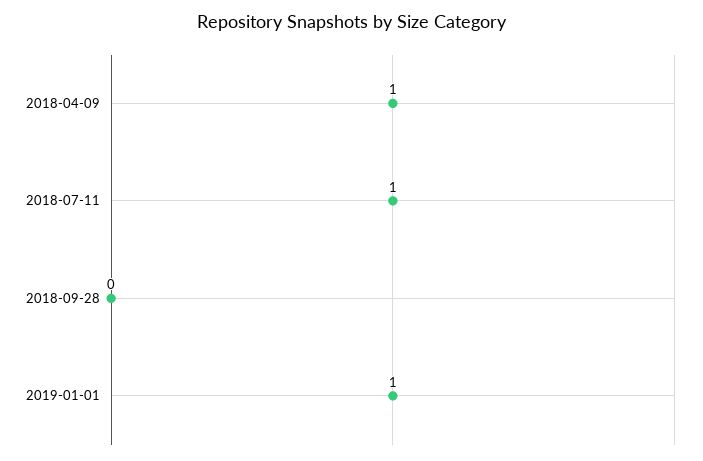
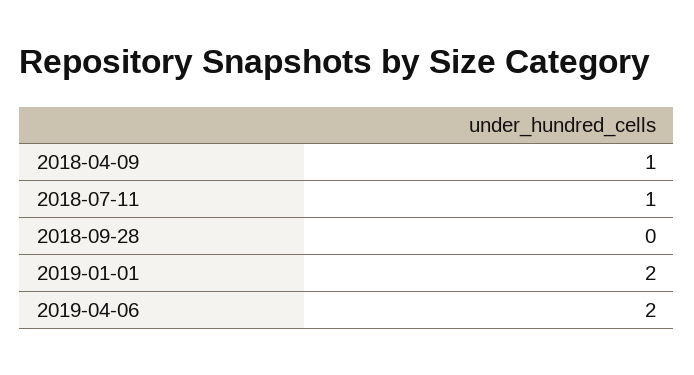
2019-01-01: 1 -> 2
2019-04-06: none -> 2

